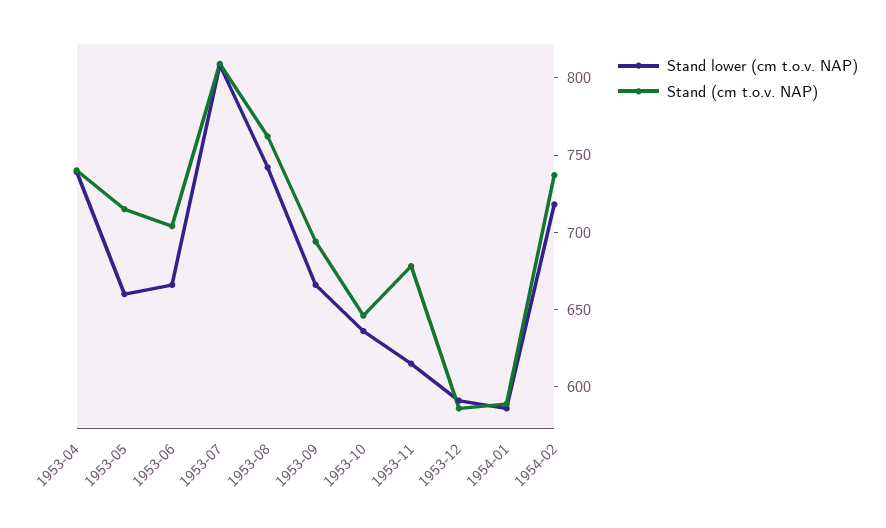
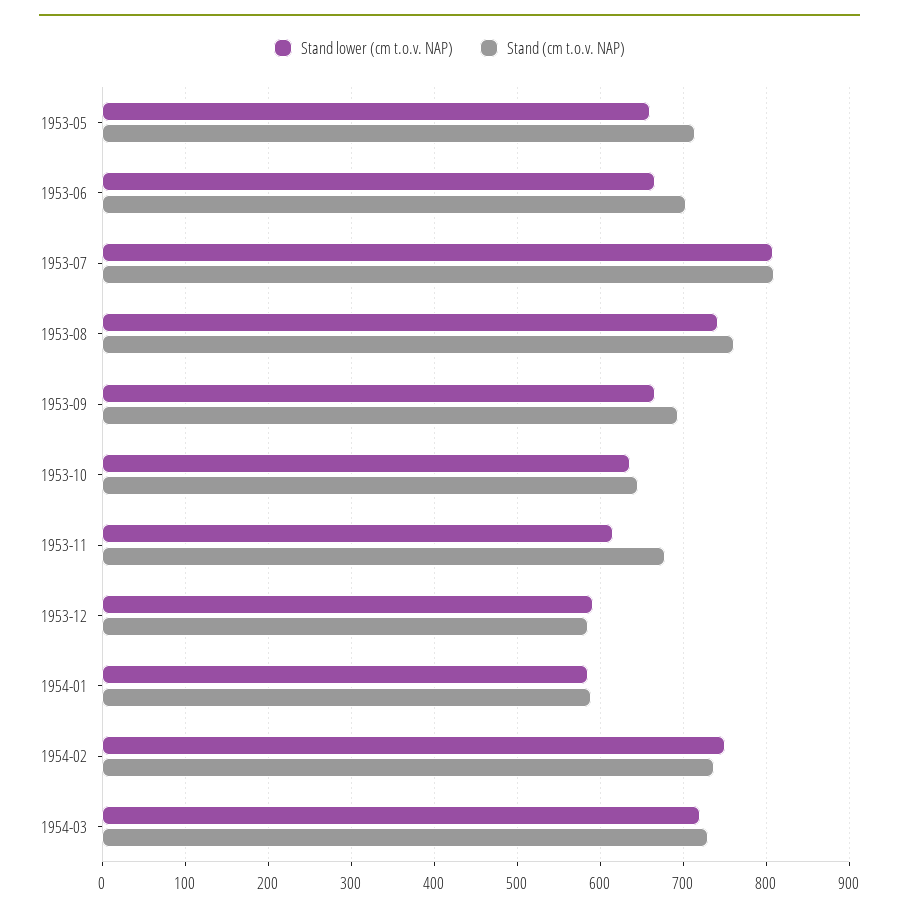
Stand lower (cm t.o.v. NAP), 1953-04: 740 -> none
Stand (cm t.o.v. NAP), 1953-04: 740 -> none
Stand lower (cm t.o.v. NAP), 1954-02: 720 -> 750
Stand lower (cm t.o.v. NAP), 1954-03: none -> 720
Stand (cm t.o.v. NAP), 1954-03: none -> 730

